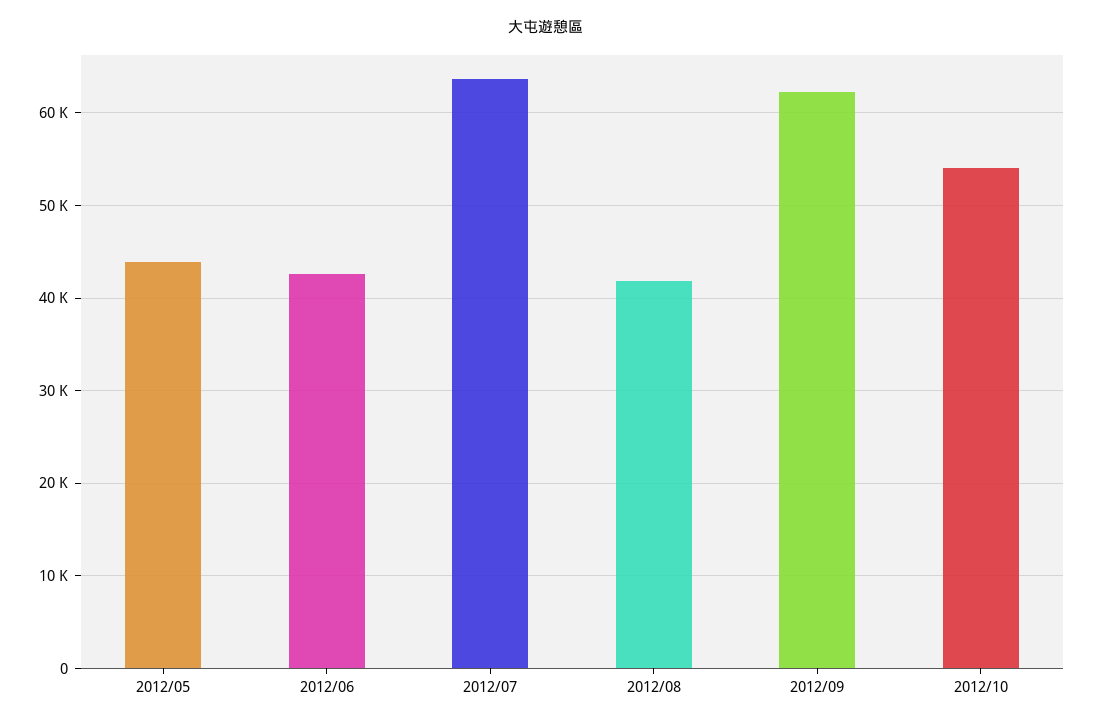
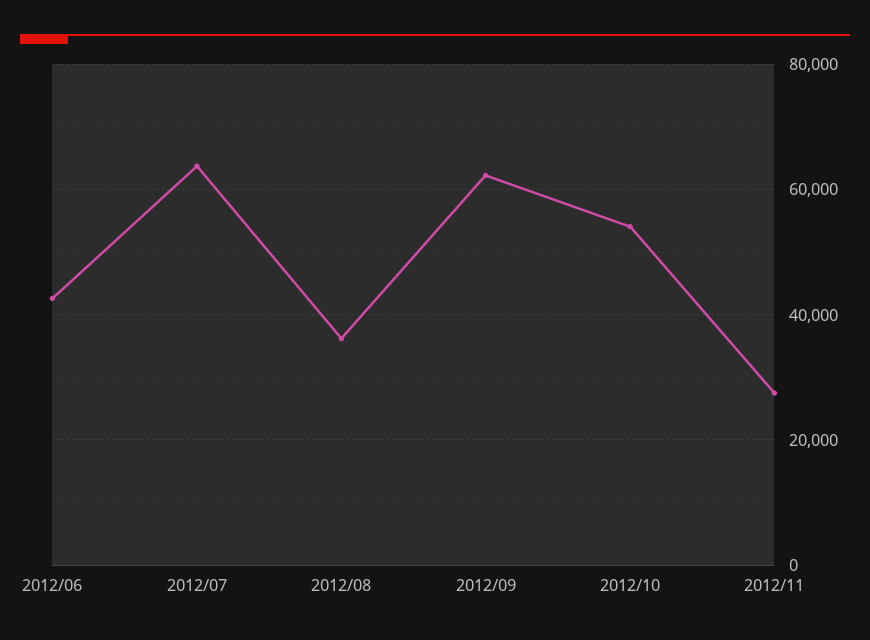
2012/05: 44000 -> none
2012/08: 42000 -> 36000
2012/11: none -> 28000

